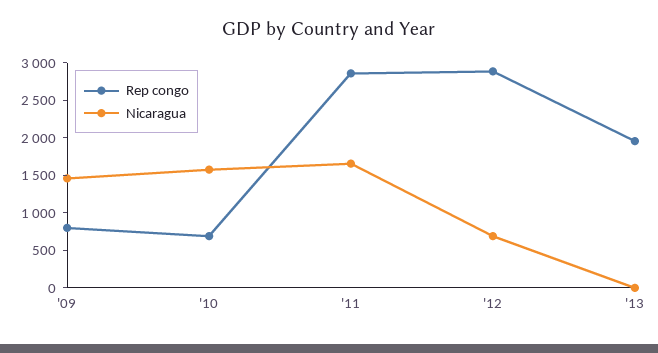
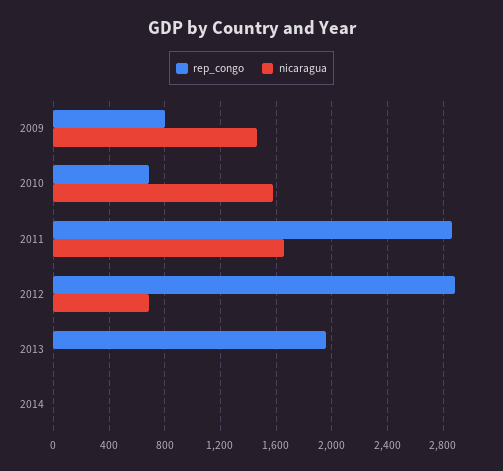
Rep congo, 2014: none -> 0
Nicaragua, 2014: none -> 0

